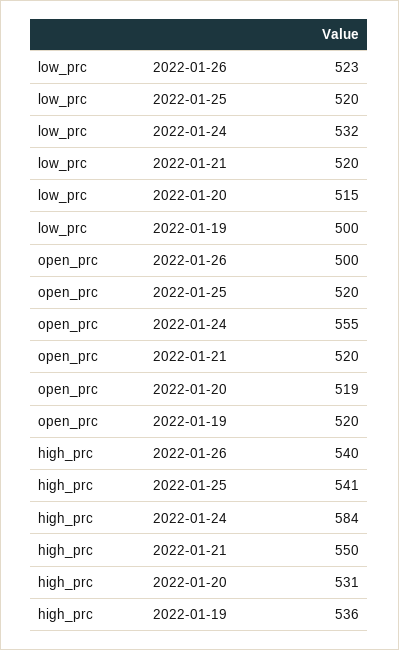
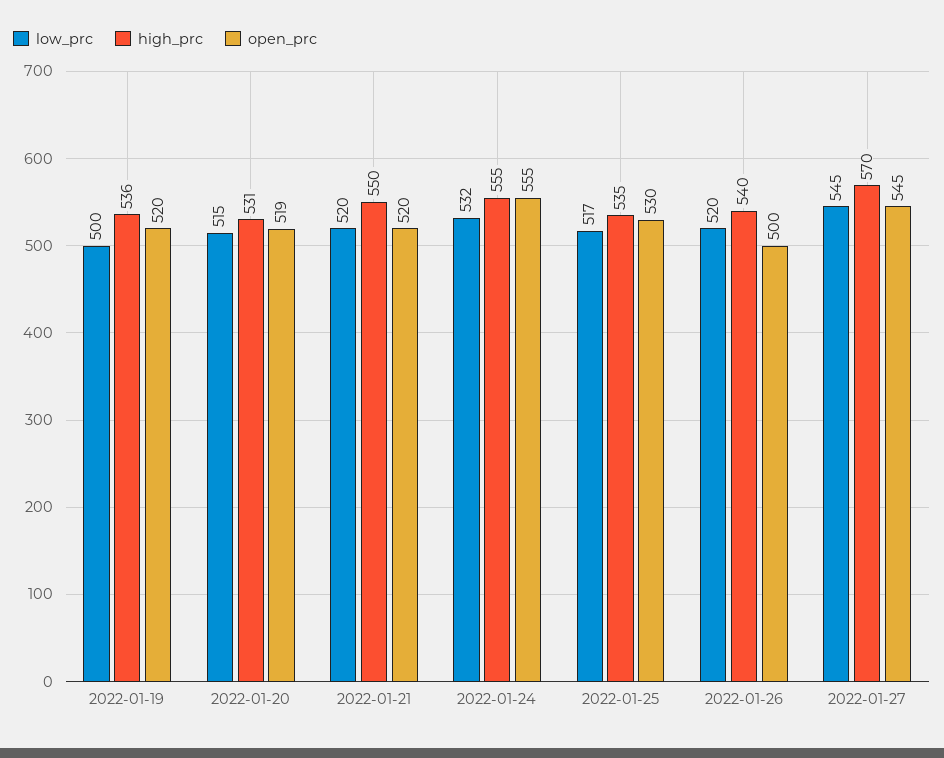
low_prc, 2022-01-26: 523 -> 520
low_prc, 2022-01-25: 520 -> 517
open_prc, 2022-01-25: 520 -> 530
high_prc, 2022-01-25: 541 -> 535
high_prc, 2022-01-24: 584 -> 555
low_prc, 2022-01-27: none -> 545
high_prc, 2022-01-27: none -> 570
open_prc, 2022-01-27: none -> 545

